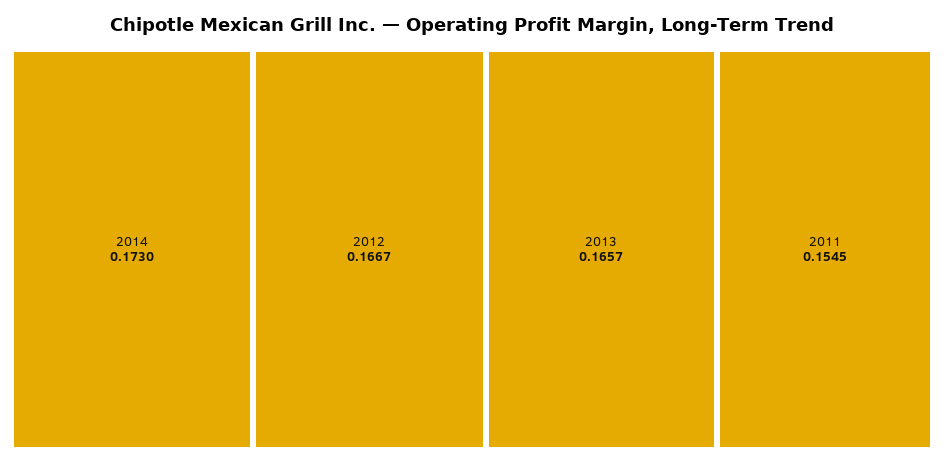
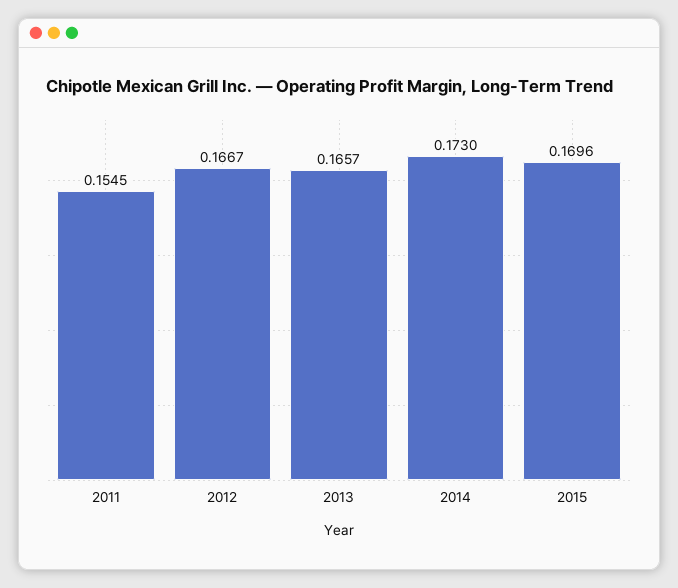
2015: none -> 0.1696

